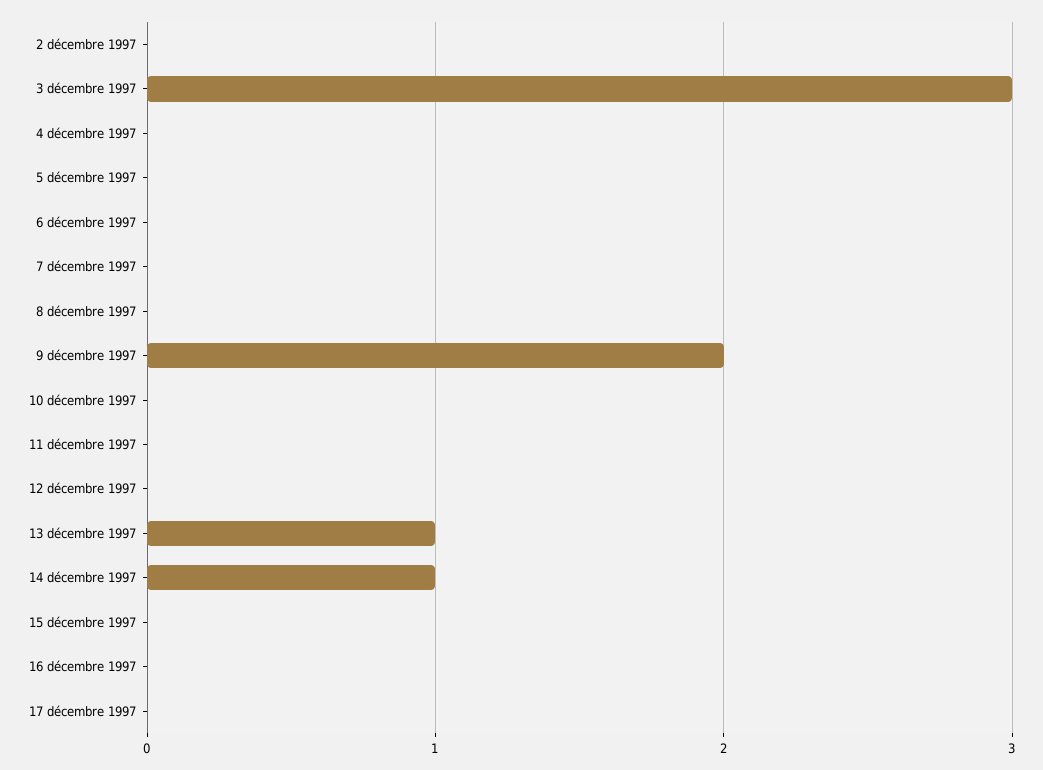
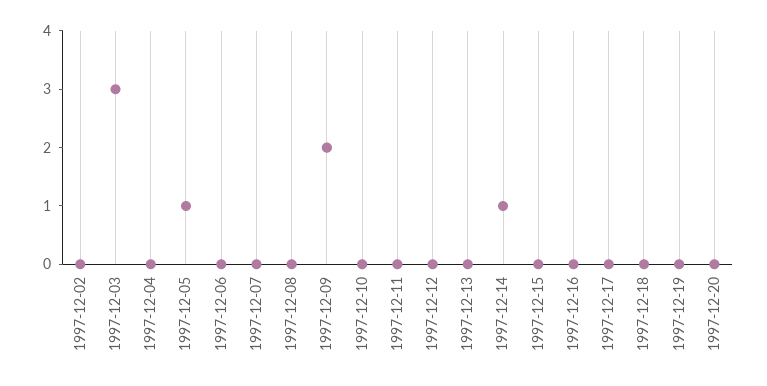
5 décembre 1997: 0 -> 1
13 décembre 1997: 1 -> 0
1997-12-18: none -> 0
1997-12-19: none -> 0
1997-12-20: none -> 0

